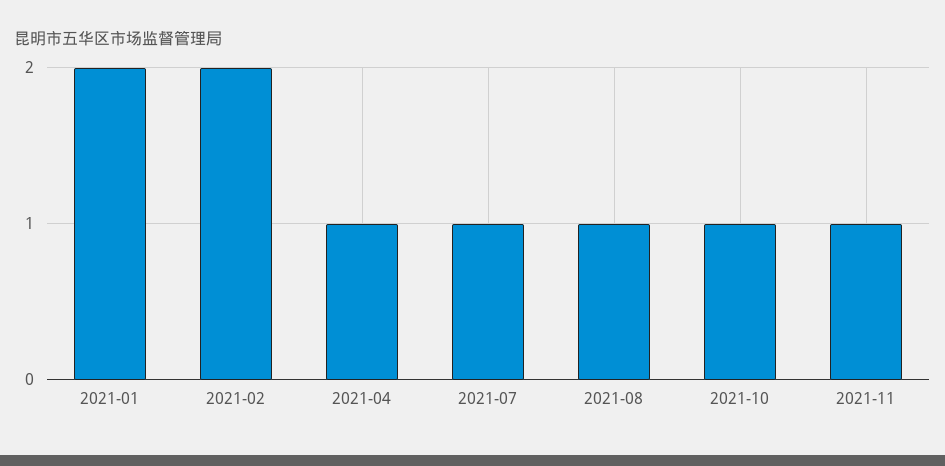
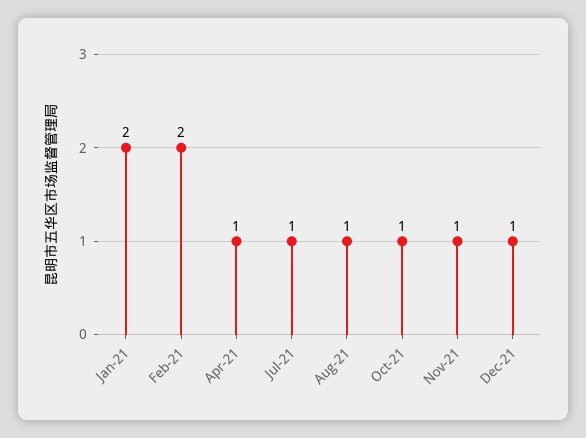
Dec-21: none -> 1

